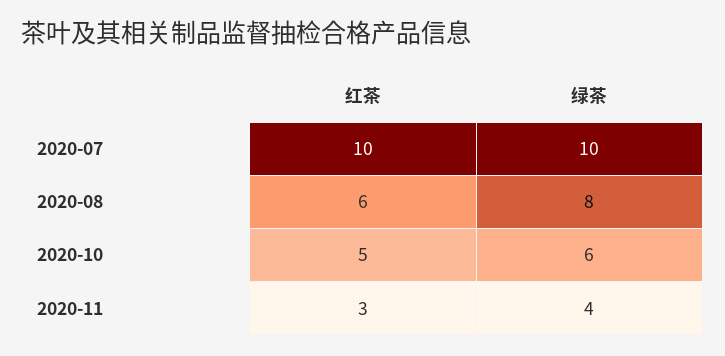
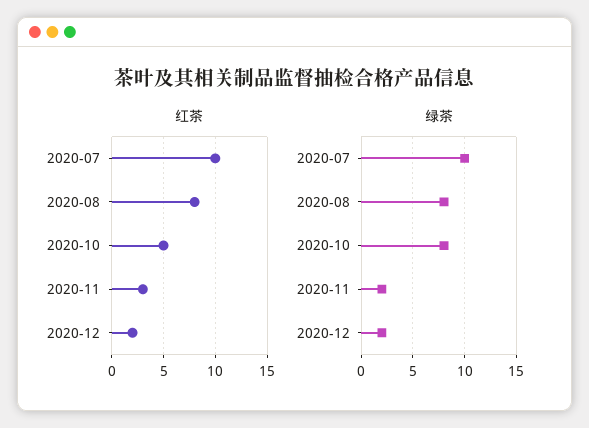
红茶, 2020-08: 6 -> 8
绿茶, 2020-10: 6 -> 8
绿茶, 2020-11: 4 -> 2
红茶, 2020-12: none -> 2
绿茶, 2020-12: none -> 2

